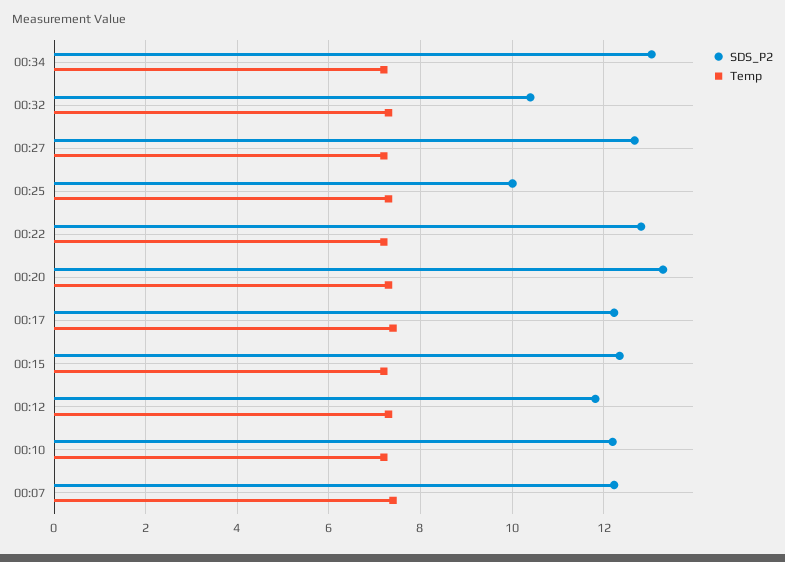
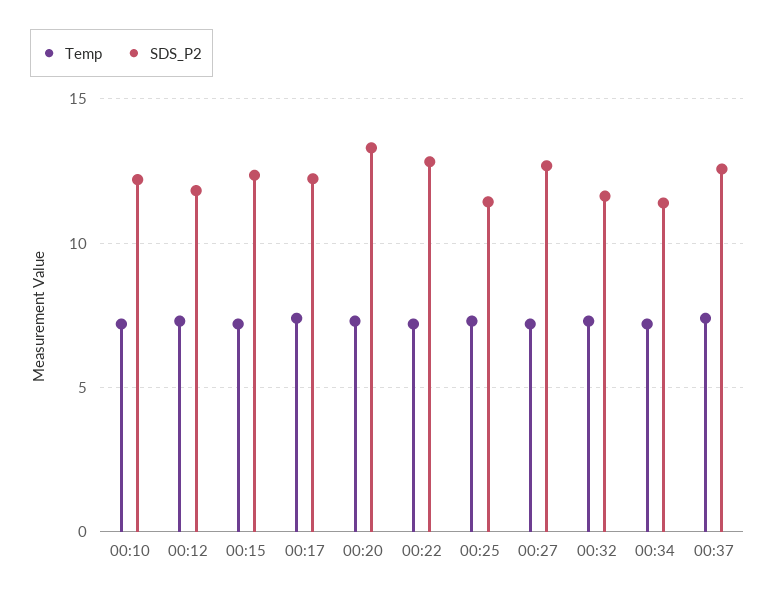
SDS_P2, 00:34: 13 -> 11.5
SDS_P2, 00:32: 10.4 -> 11.5
SDS_P2, 00:25: 10 -> 11.5
SDS_P2, 00:07: 12.2 -> none
Temp, 00:07: 7.4 -> none
Temp, 00:37: none -> 7.5
SDS_P2, 00:37: none -> 12.5

